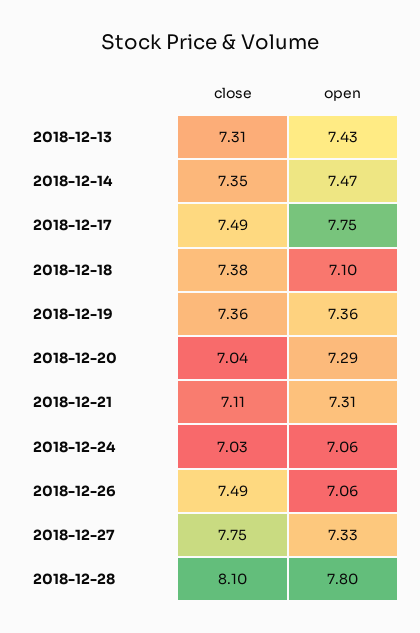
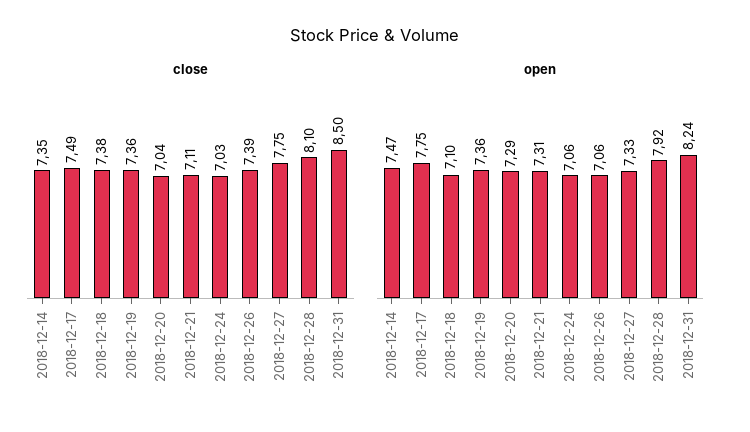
close, 2018-12-13: 7.31 -> none
open, 2018-12-13: 7.43 -> none
close, 2018-12-26: 7.49 -> 7.39
open, 2018-12-28: 7.8 -> 7.92
close, 2018-12-31: none -> 8.5
open, 2018-12-31: none -> 8.24

